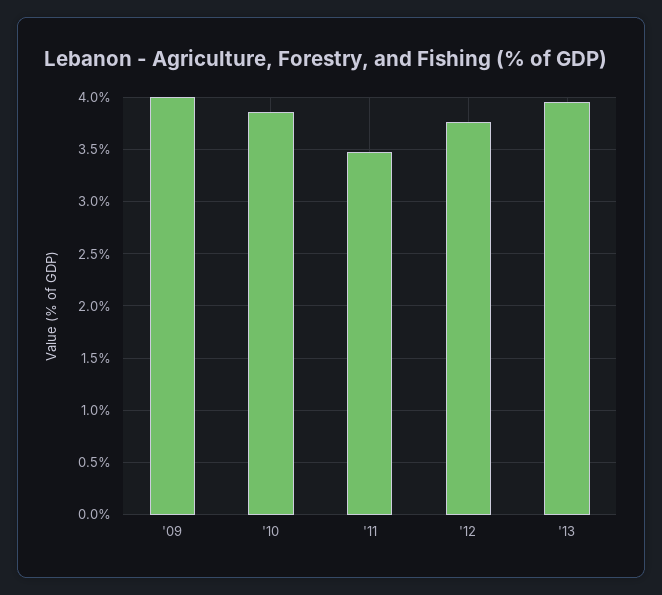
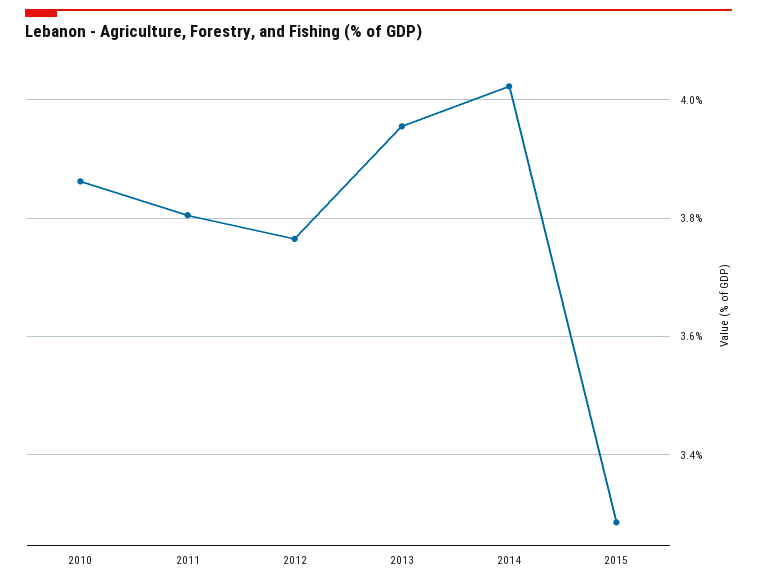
'09: 4 -> none
'11: 3.5 -> 3.8
2014: none -> 4.02
2015: none -> 3.28

